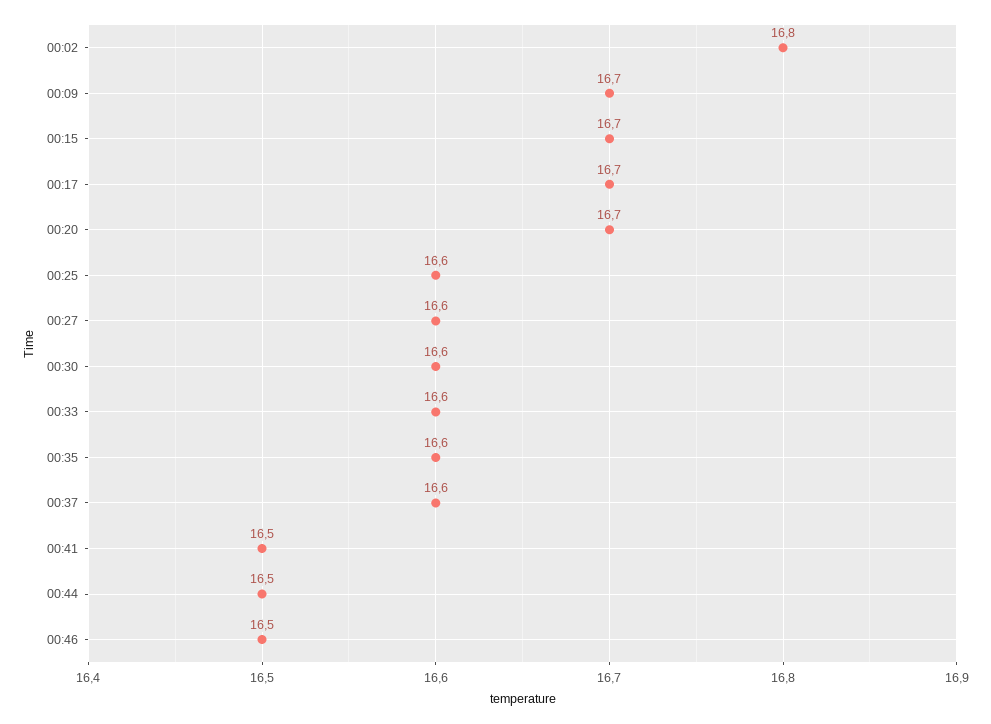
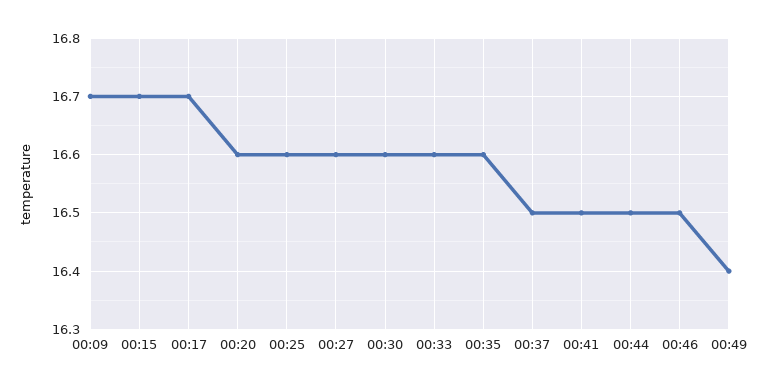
00:02: 16.8 -> none
00:20: 16.7 -> 16.6
00:37: 16.6 -> 16.5
00:49: none -> 16.4

